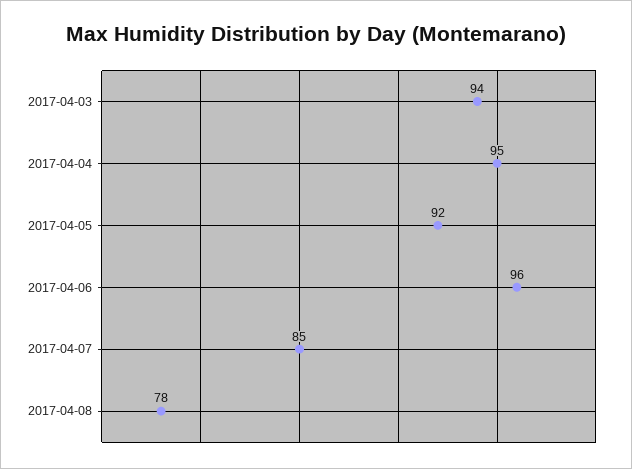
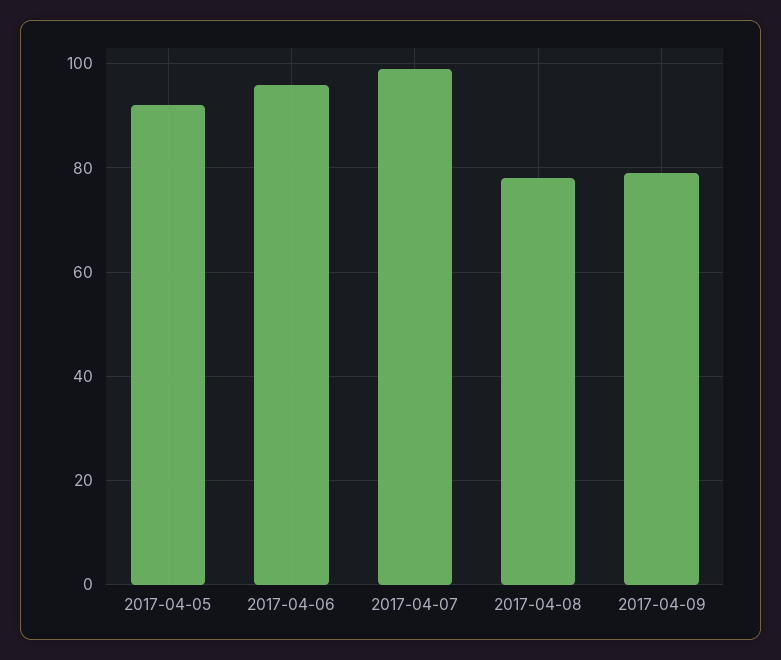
2017-04-03: 94 -> none
2017-04-04: 95 -> none
2017-04-07: 85 -> 100
2017-04-09: none -> 80

